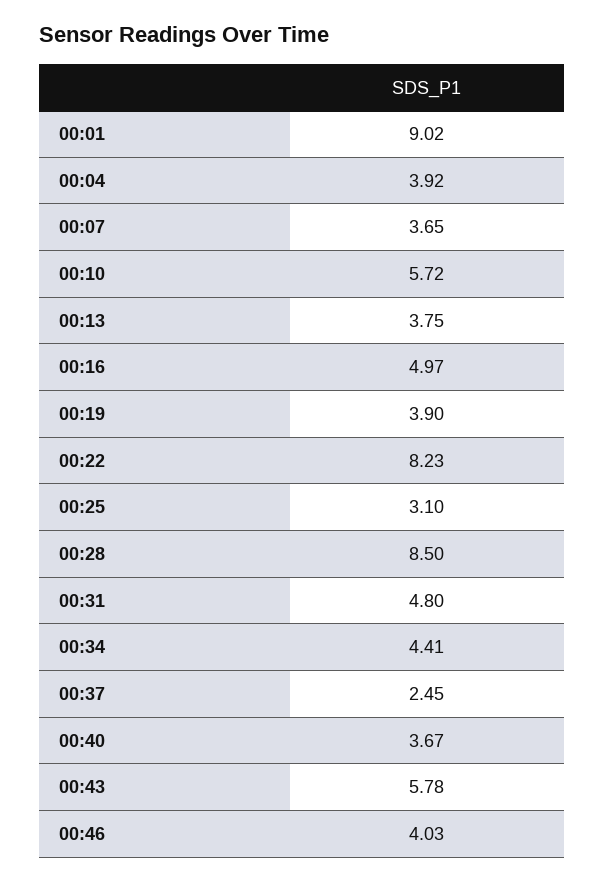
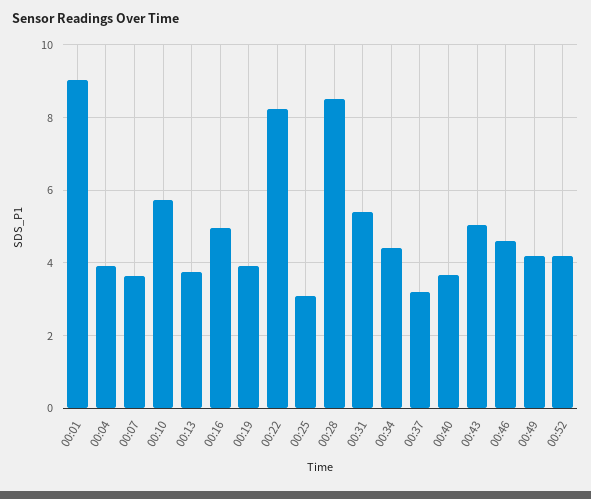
00:31: 4.8 -> 5.4
00:37: 2.45 -> 3.2
00:43: 5.78 -> 5
00:46: 4.03 -> 4.6
00:49: none -> 4.2
00:52: none -> 4.2

